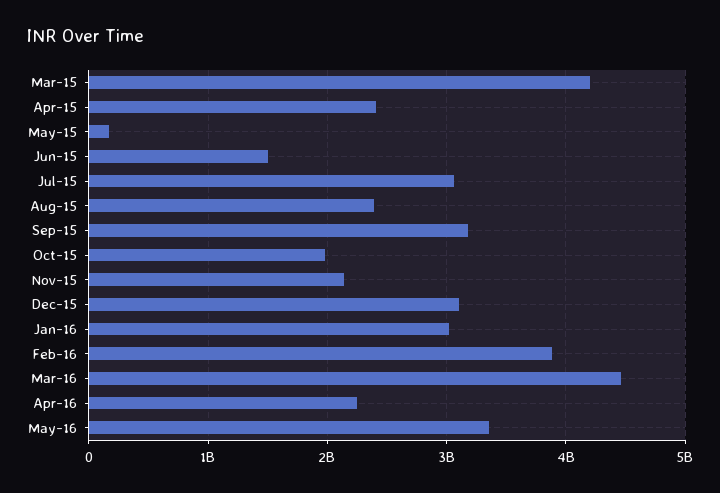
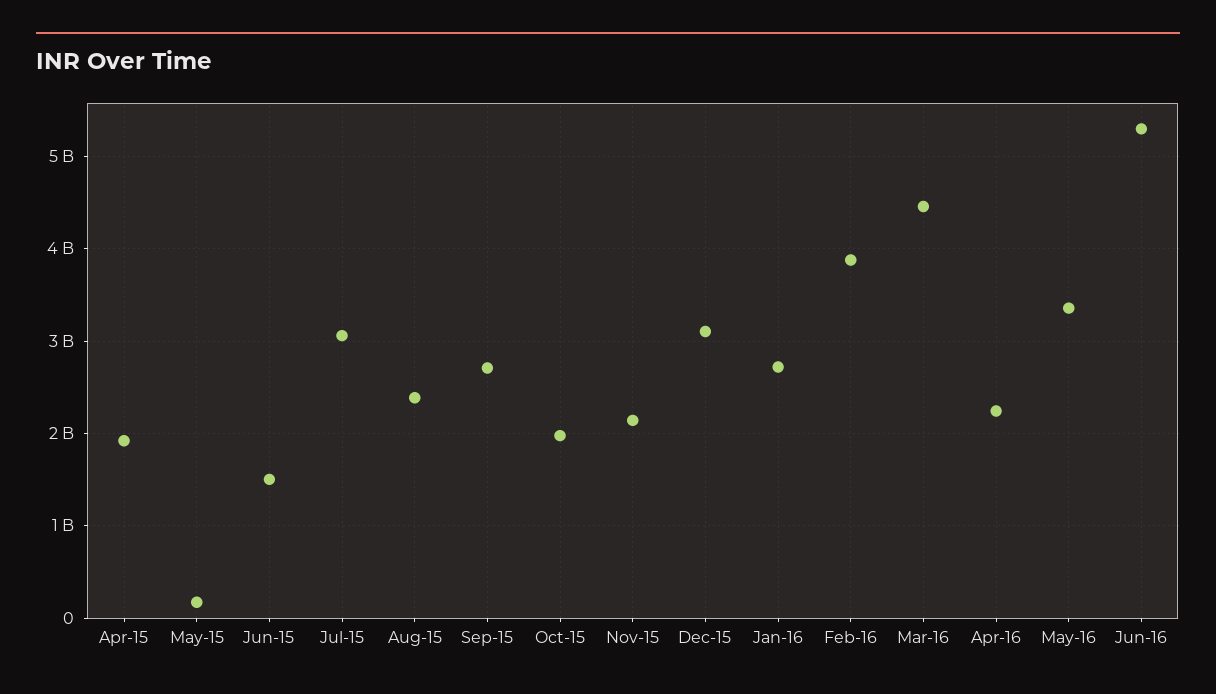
Mar-15: 4200000000 -> none
Apr-15: 2400000000 -> 1900000000
Sep-15: 3200000000 -> 2700000000
Jan-16: 3000000000 -> 2700000000
Jun-16: none -> 5300000000

